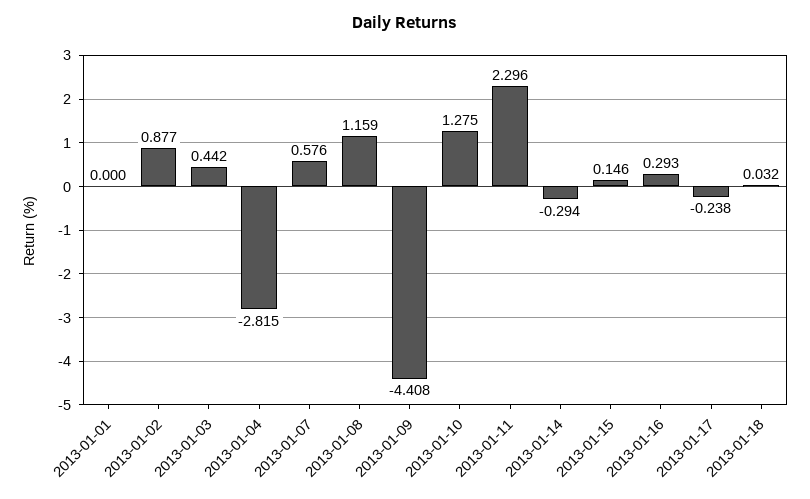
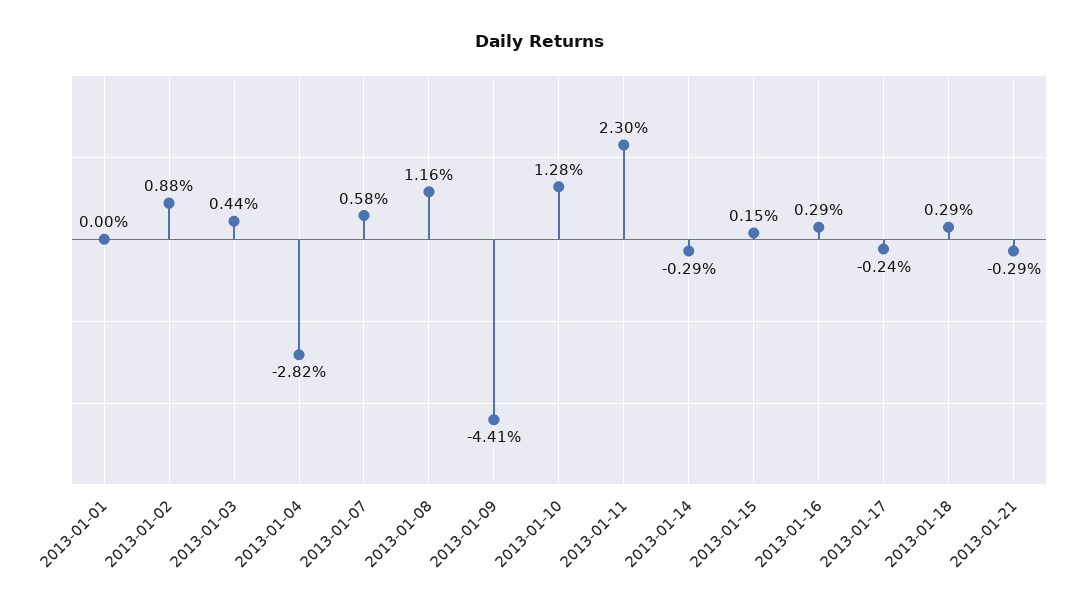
2013-01-18: 0.032 -> 0.29
2013-01-21: none -> -0.29

